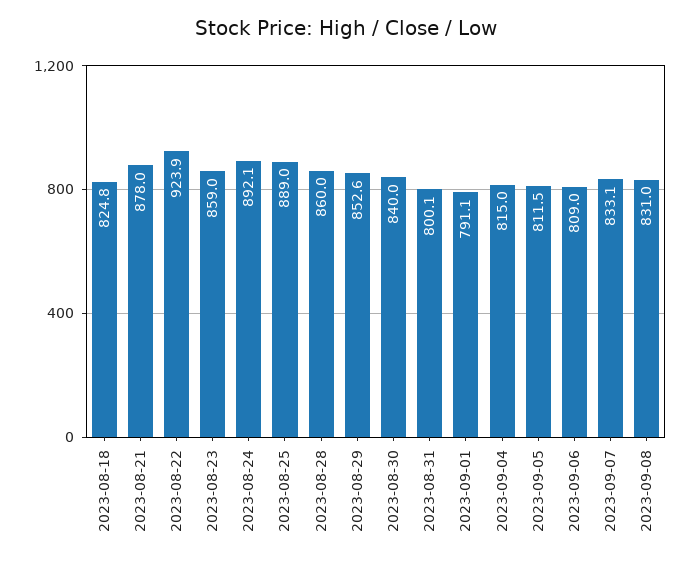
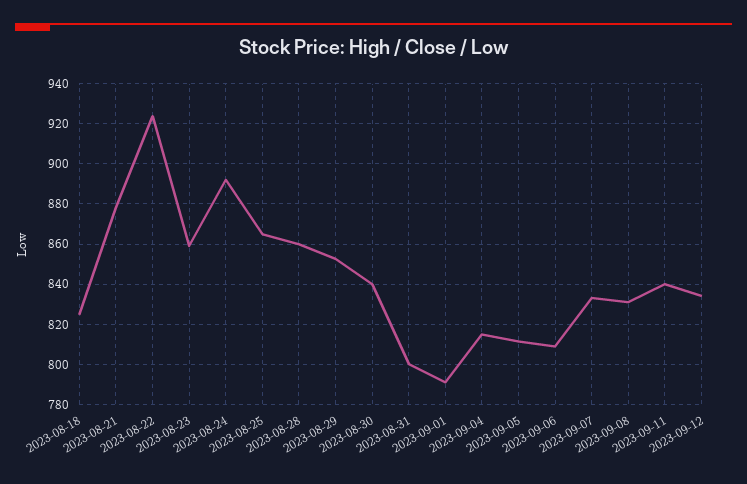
2023-08-25: 889 -> 865
2023-09-11: none -> 840
2023-09-12: none -> 835

